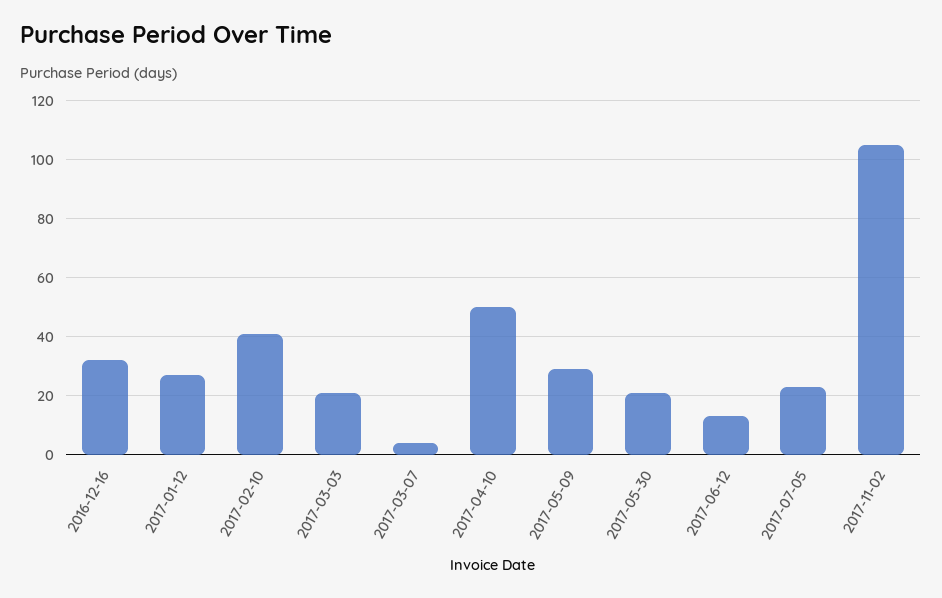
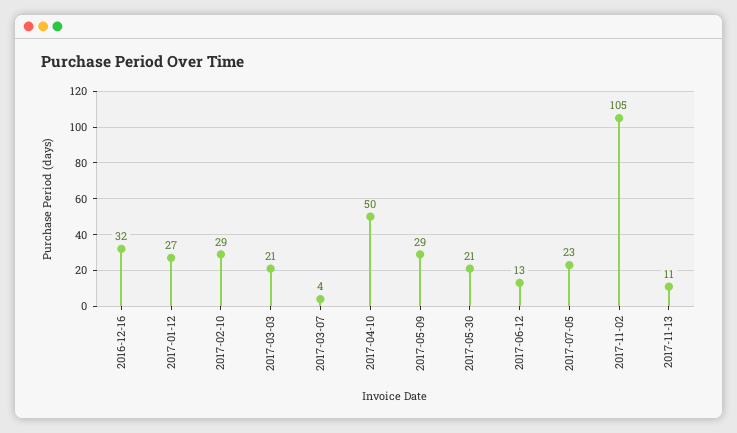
2017-02-10: 40 -> 29
2017-11-13: none -> 11

